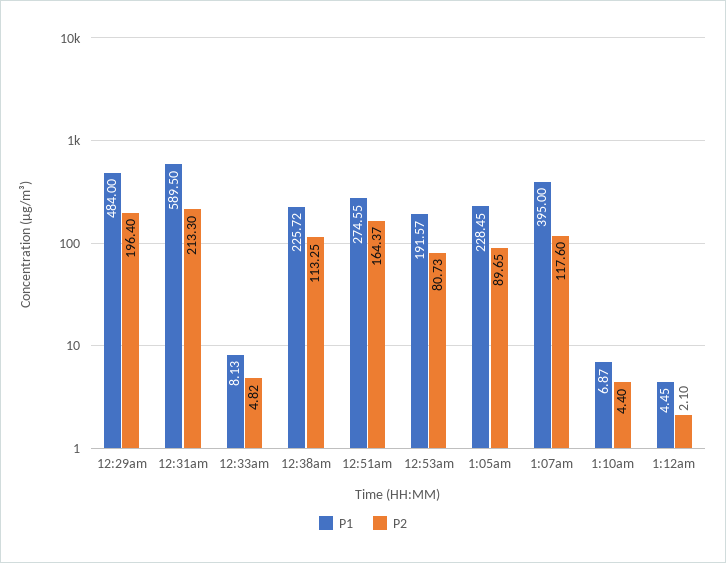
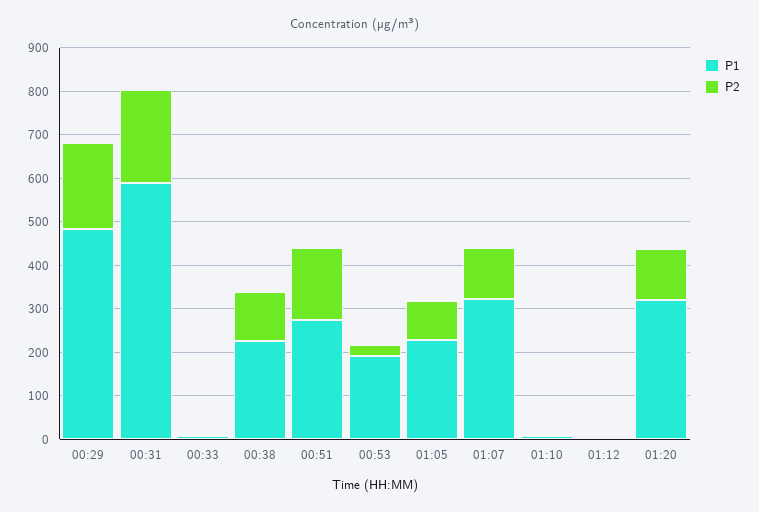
P2, 12:53am: 80.73 -> 20
P1, 1:07am: 395 -> 320
P1, 01:20: none -> 320
P2, 01:20: none -> 120

